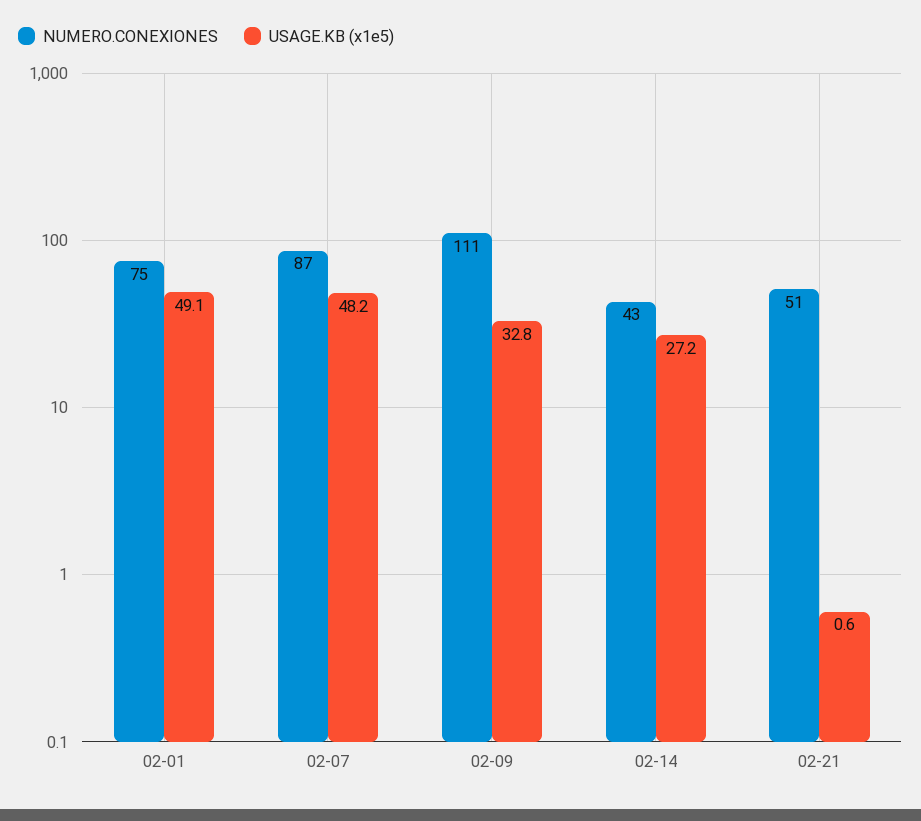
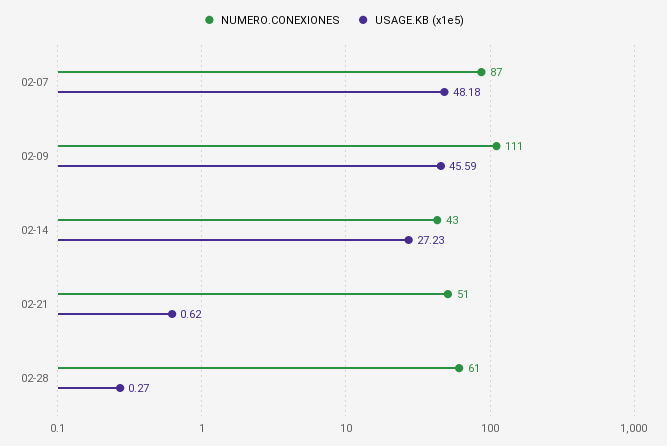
NUMERO.CONEXIONES, 02-01: 75 -> none
USAGE.KB (x1e5), 02-01: 49.1 -> none
USAGE.KB (x1e5), 02-09: 32.8 -> 45.59
NUMERO.CONEXIONES, 02-28: none -> 61
USAGE.KB (x1e5), 02-28: none -> 0.27

